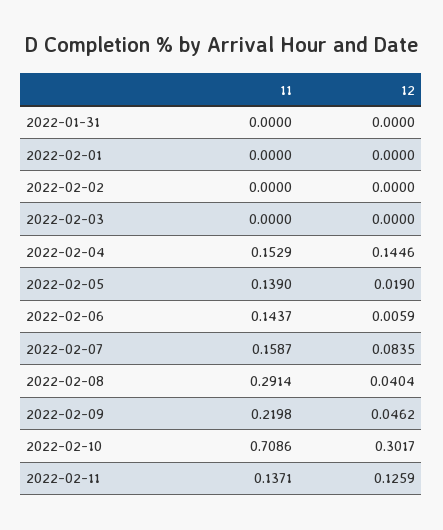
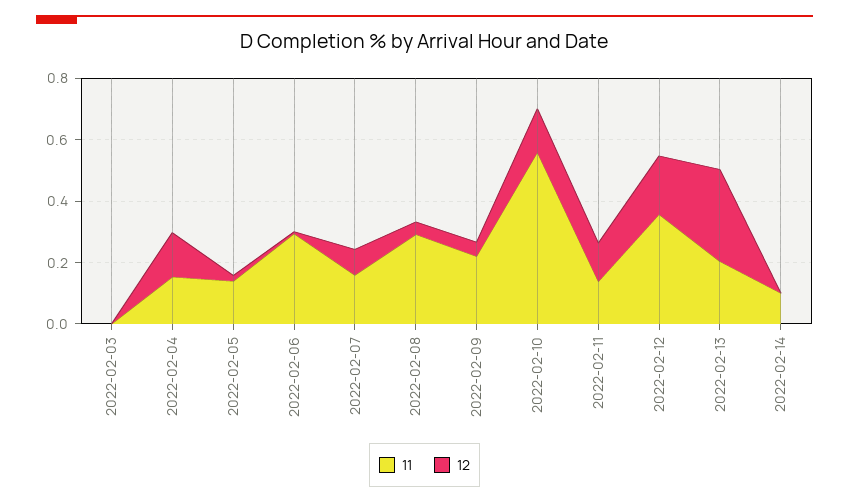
11, 2022-01-31: 0 -> none
12, 2022-01-31: 0 -> none
11, 2022-02-01: 0 -> none
12, 2022-02-01: 0 -> none
11, 2022-02-02: 0 -> none
12, 2022-02-02: 0 -> none
11, 2022-02-06: 0.1437 -> 0.3
11, 2022-02-10: 0.7086 -> 0.55
12, 2022-02-10: 0.3017 -> 0.15
11, 2022-02-12: none -> 0.35
12, 2022-02-12: none -> 0.2
11, 2022-02-13: none -> 0.2
12, 2022-02-13: none -> 0.3
11, 2022-02-14: none -> 0.1
12, 2022-02-14: none -> 0

